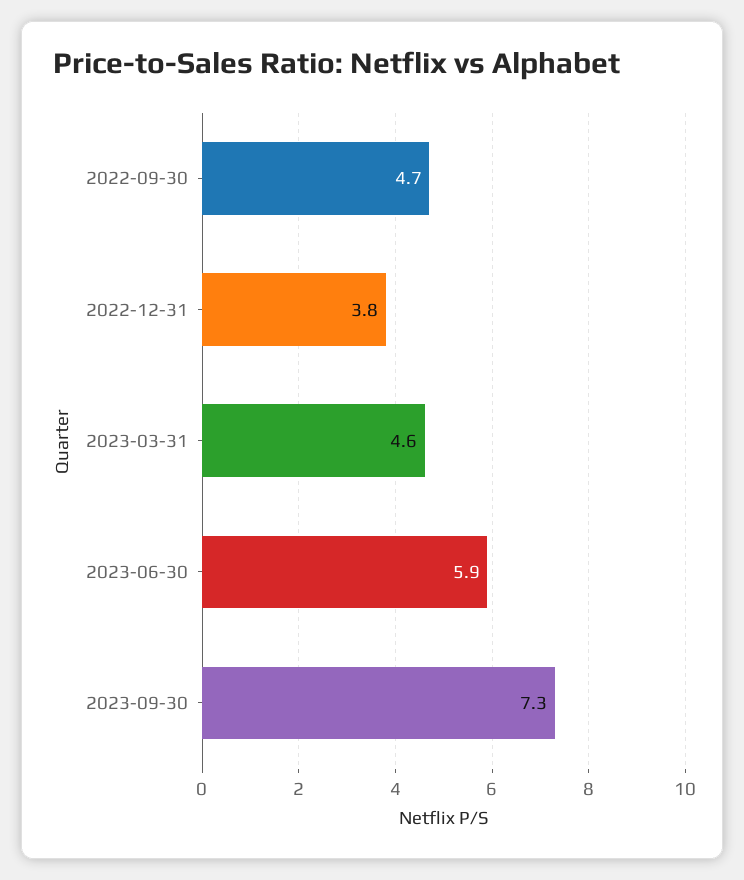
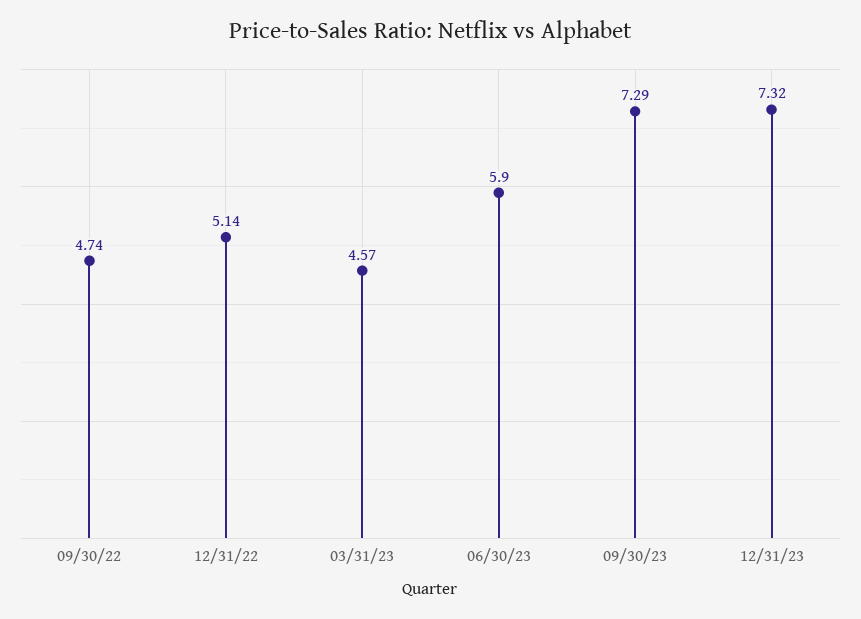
2022-12-31: 3.8 -> 5.14
12/31/23: none -> 7.32

